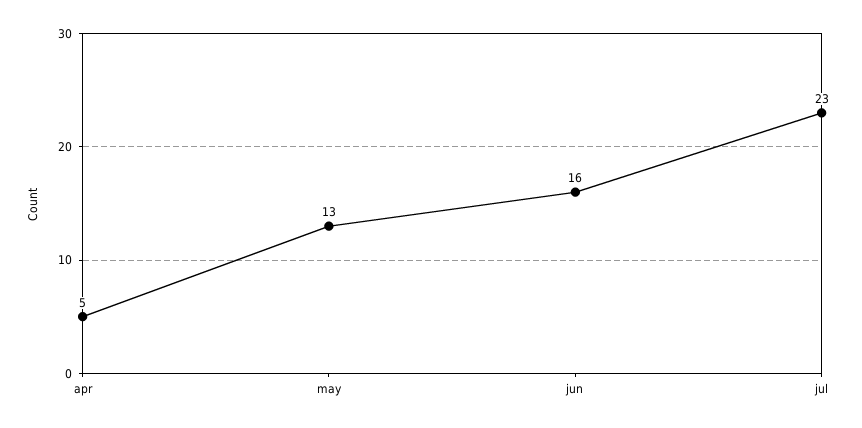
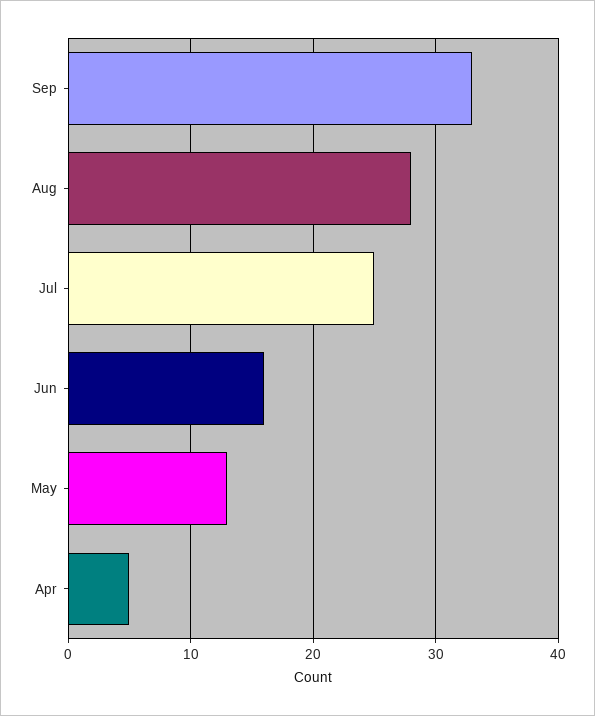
jul: 23 -> 25
Sep: none -> 33
Aug: none -> 28

